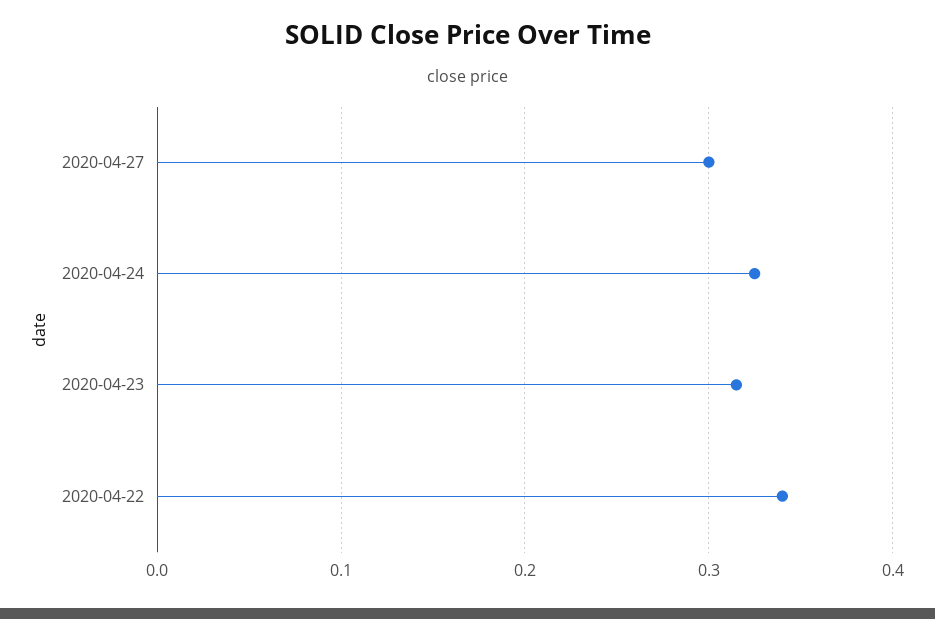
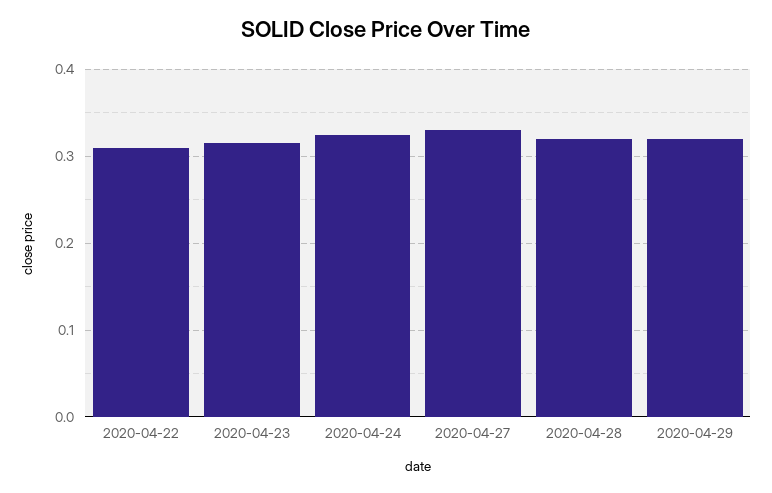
2020-04-27: 0.3 -> 0.33
2020-04-22: 0.34 -> 0.31
2020-04-28: none -> 0.32
2020-04-29: none -> 0.32

